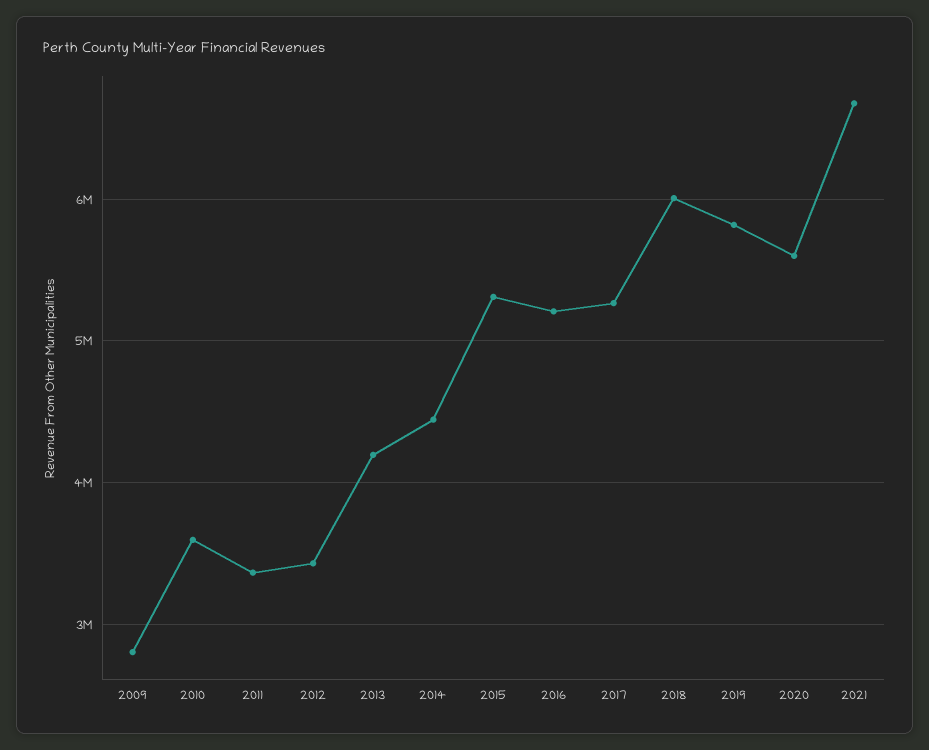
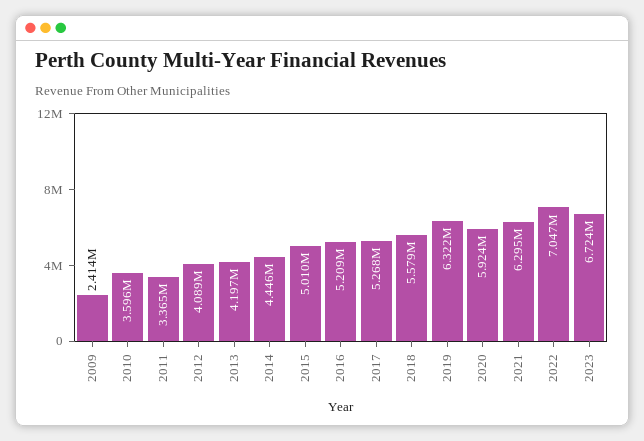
2009: 2800000 -> 2414000
2012: 3400000 -> 4089000
2015: 5300000 -> 5010000
2018: 6000000 -> 5579000
2019: 5800000 -> 6322000
2020: 5600000 -> 5924000
2021: 6700000 -> 6295000
2022: none -> 7047000
2023: none -> 6724000

